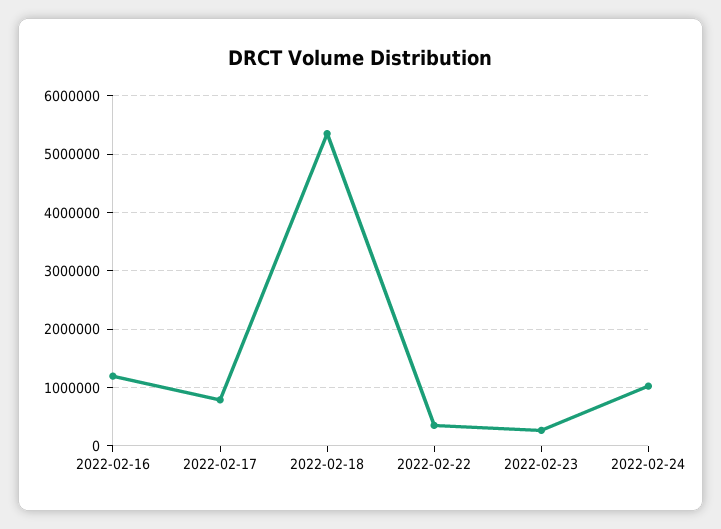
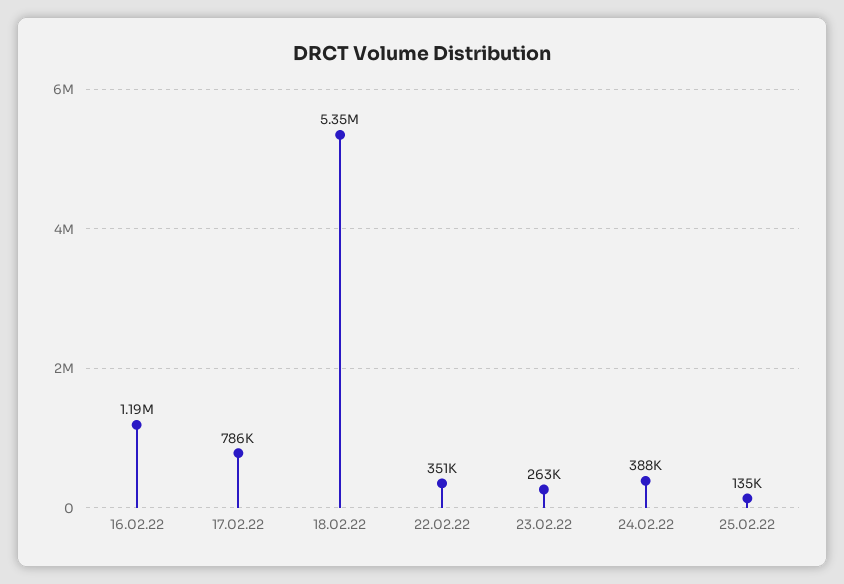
2022-02-24: 1000000 -> 388000
25.02.22: none -> 135000

